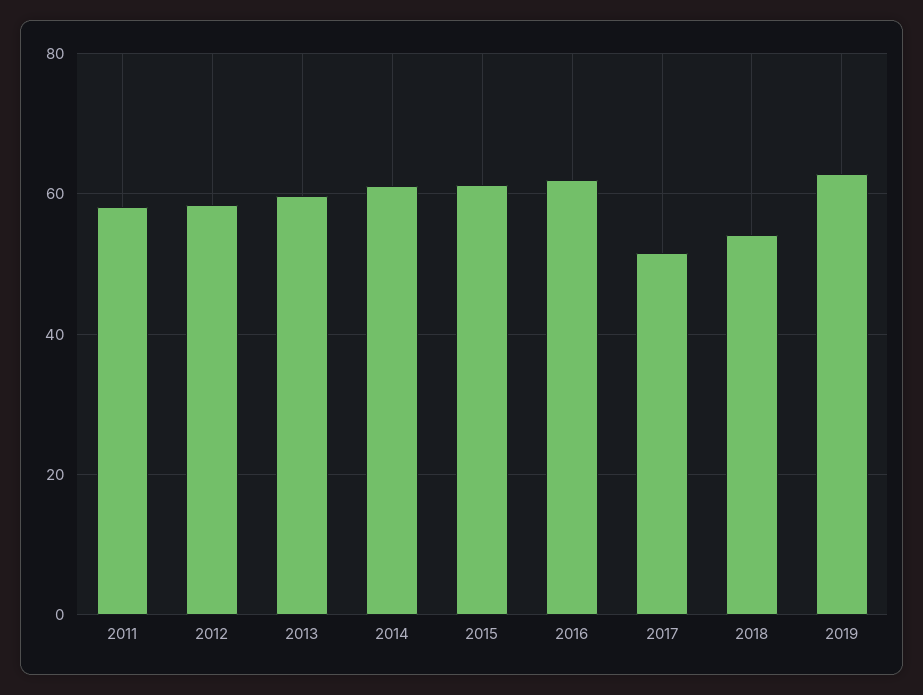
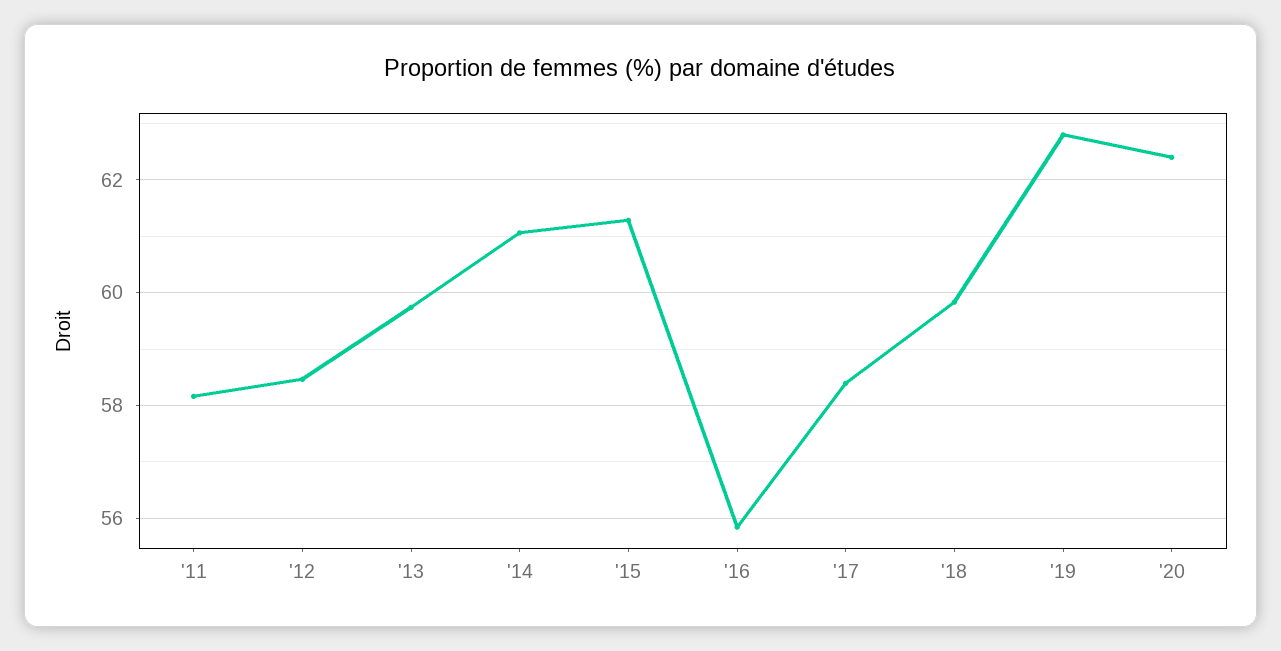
2016: 62 -> 55.8
2017: 52 -> 58.4
2018: 54 -> 59.8
'20: none -> 62.4

